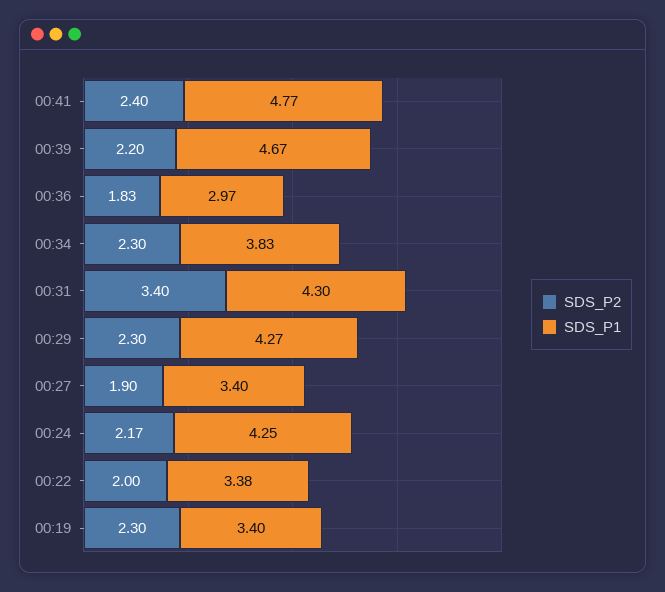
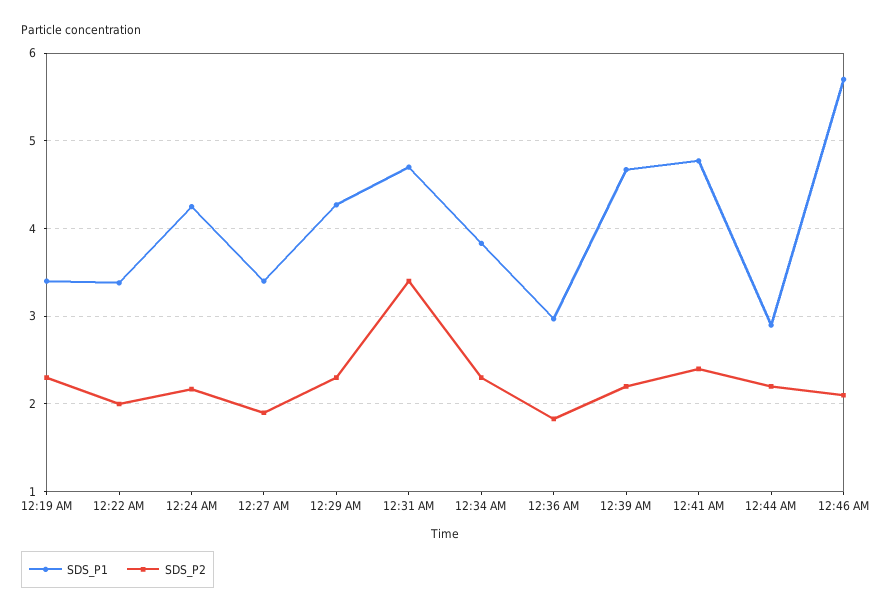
SDS_P1, 00:31: 4.3 -> 4.7
SDS_P1, 12:44 AM: none -> 2.9
SDS_P2, 12:44 AM: none -> 2.2
SDS_P1, 12:46 AM: none -> 5.7
SDS_P2, 12:46 AM: none -> 2.1

